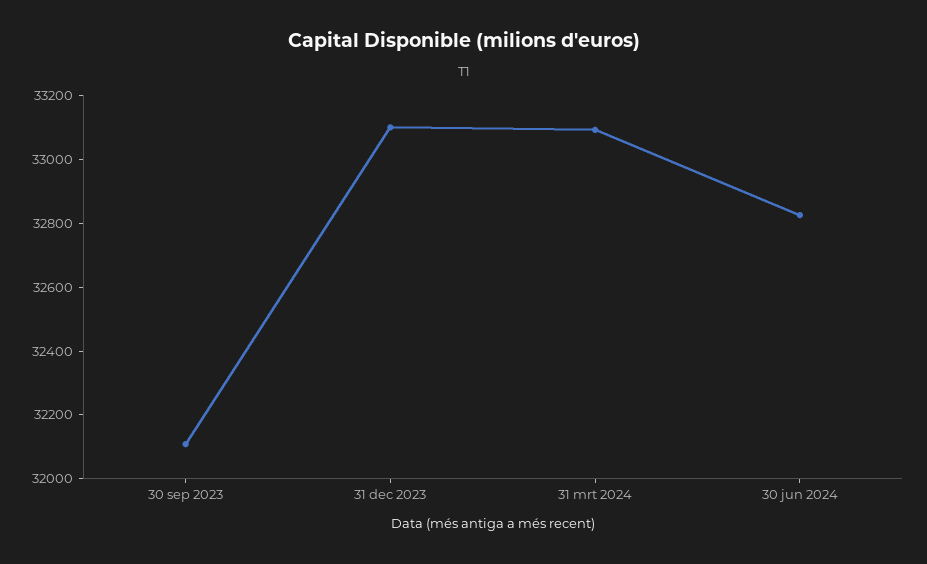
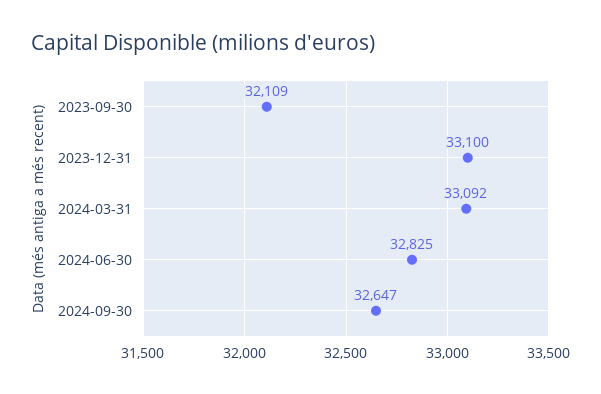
2024-09-30: none -> 32647

